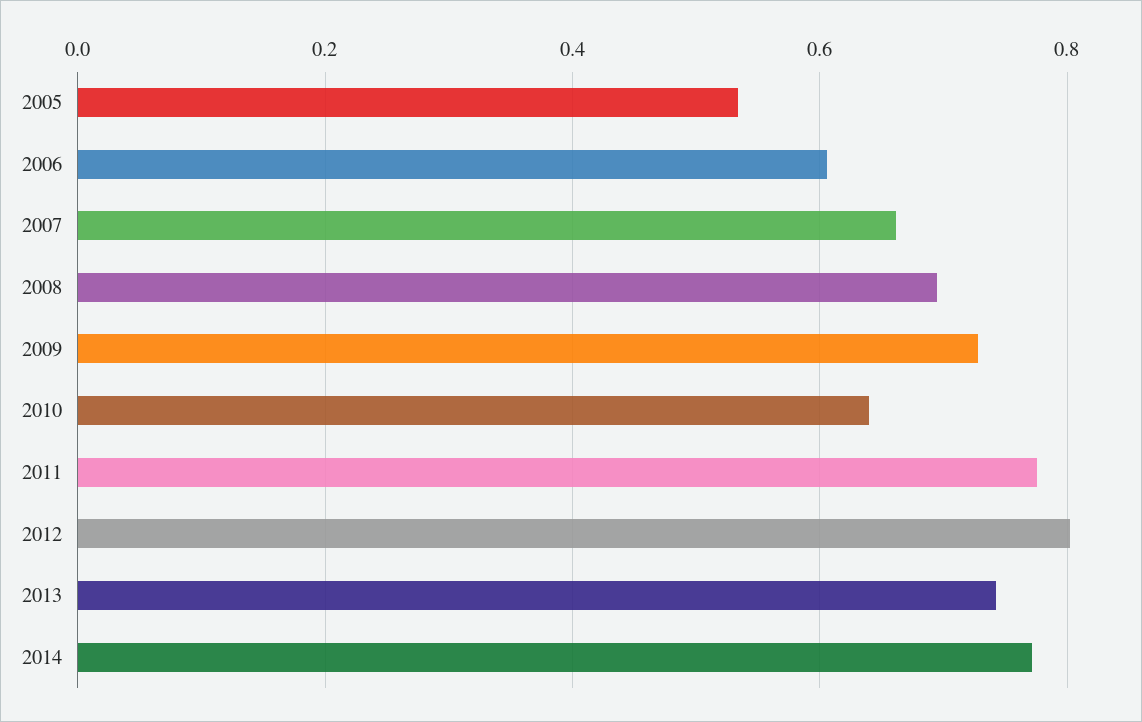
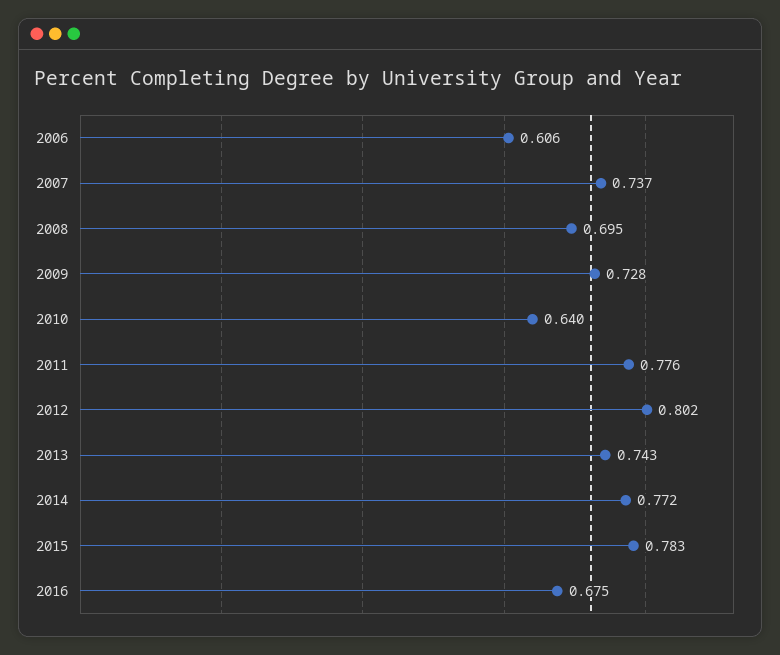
2005: 0.54 -> none
2007: 0.66 -> 0.737
2015: none -> 0.783
2016: none -> 0.675

